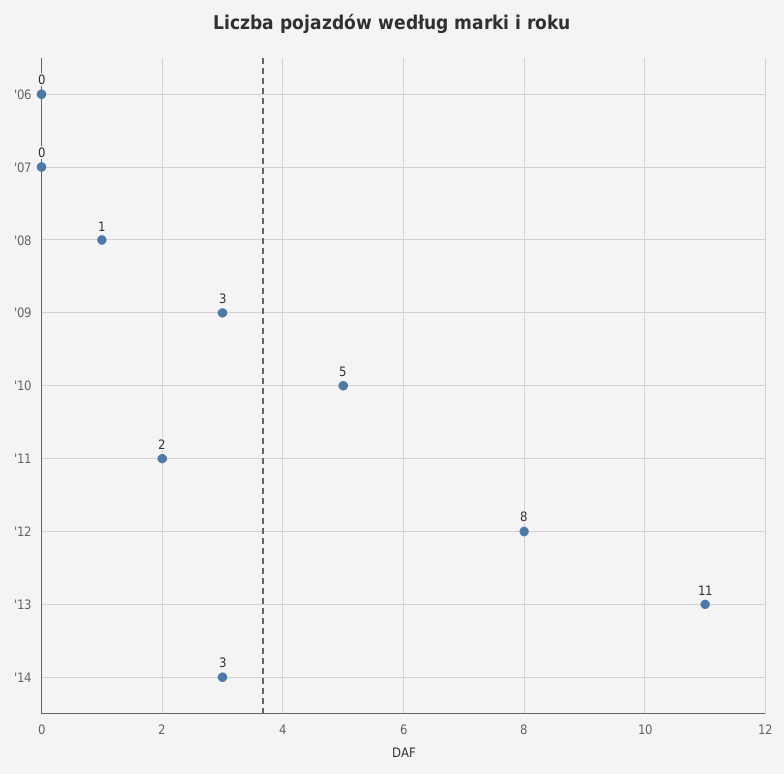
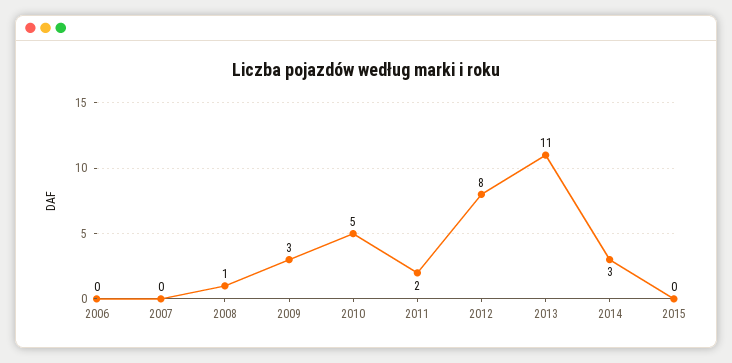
2015: none -> 0

